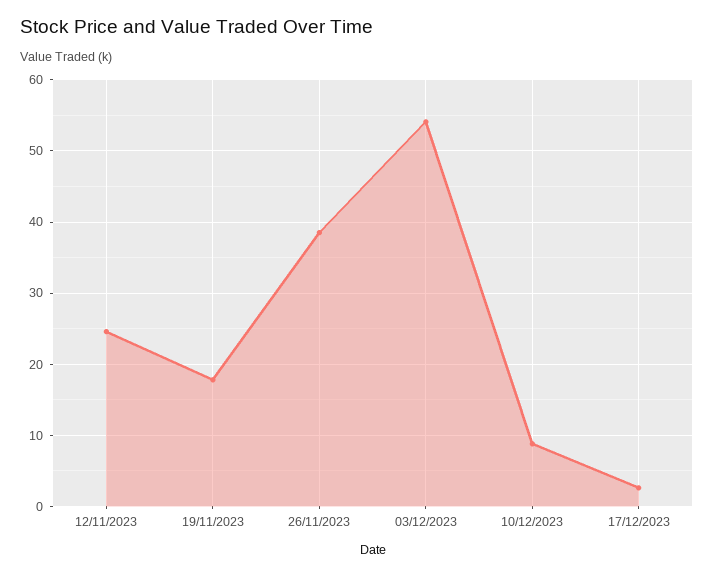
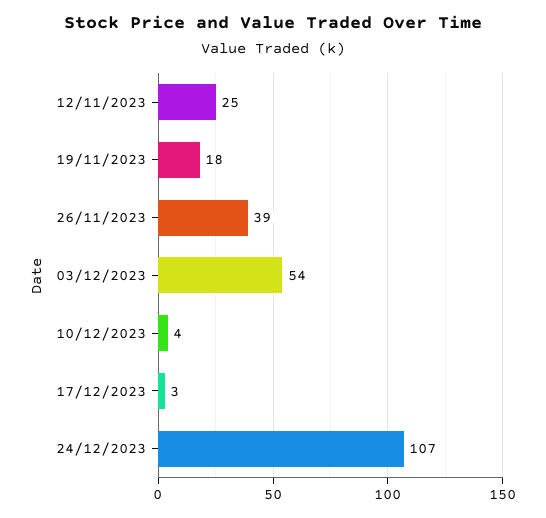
10/12/2023: 9 -> 4
24/12/2023: none -> 107

